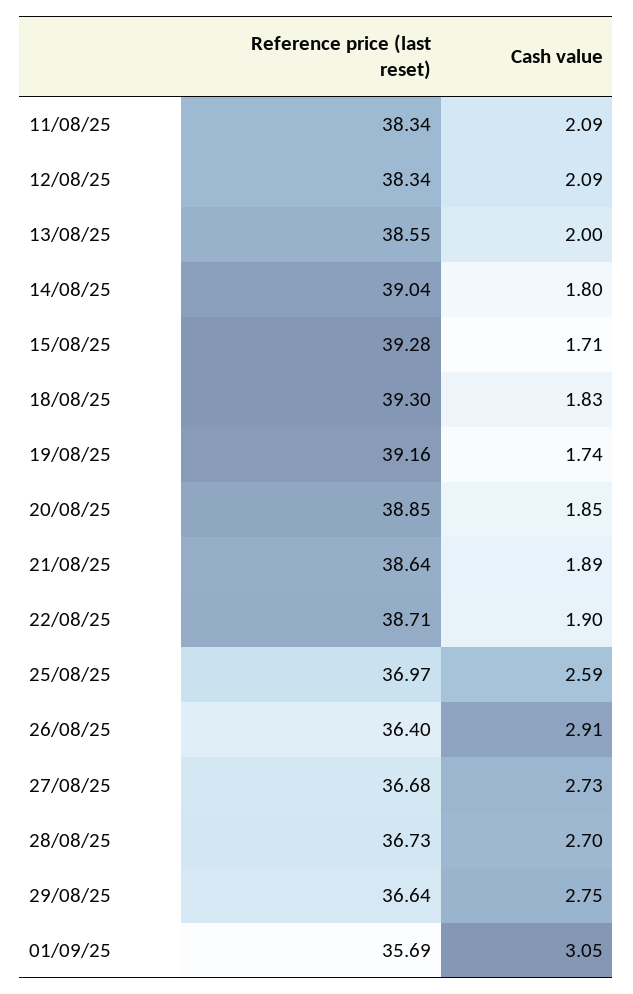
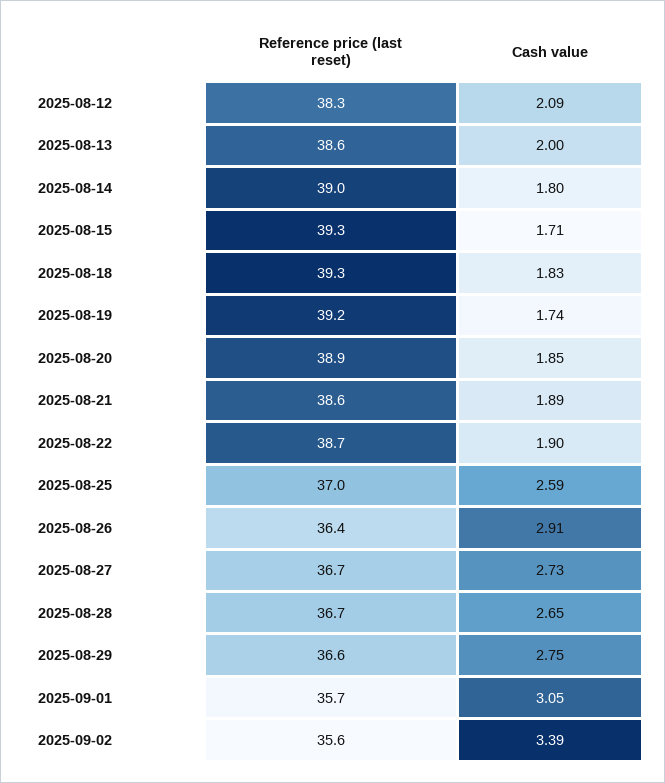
Reference price (last reset), 11/08/25: 38.34 -> none
Cash value, 11/08/25: 2.09 -> none
Cash value, 28/08/25: 2.7 -> 2.65
Reference price (last reset), 2025-09-02: none -> 35.6
Cash value, 2025-09-02: none -> 3.39

